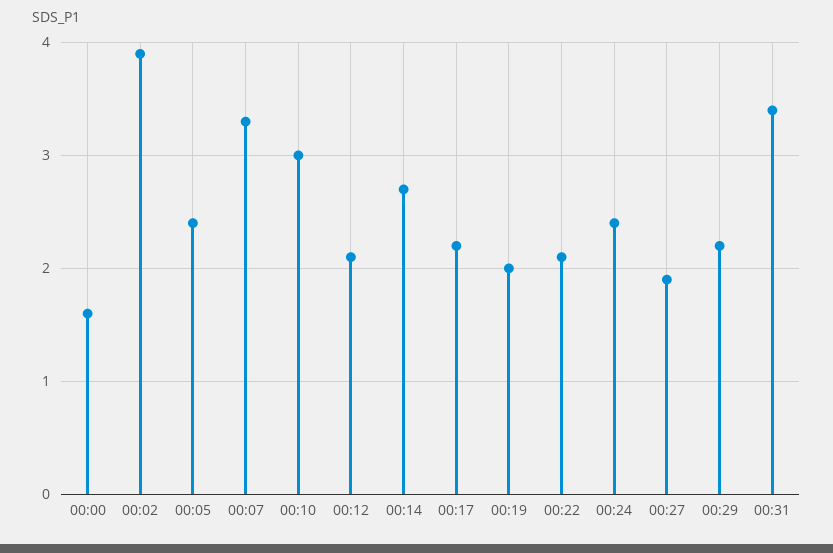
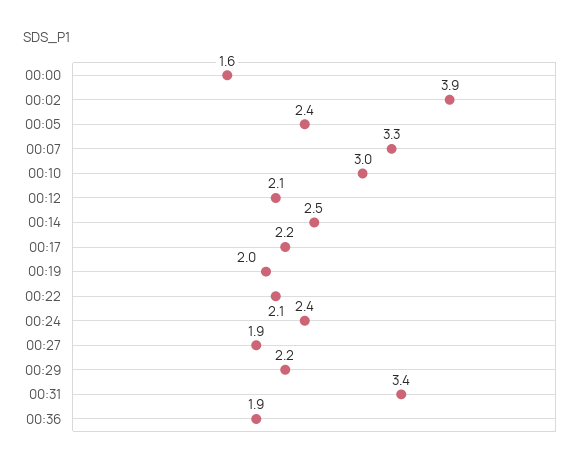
00:14: 2.7 -> 2.5
00:36: none -> 1.9

